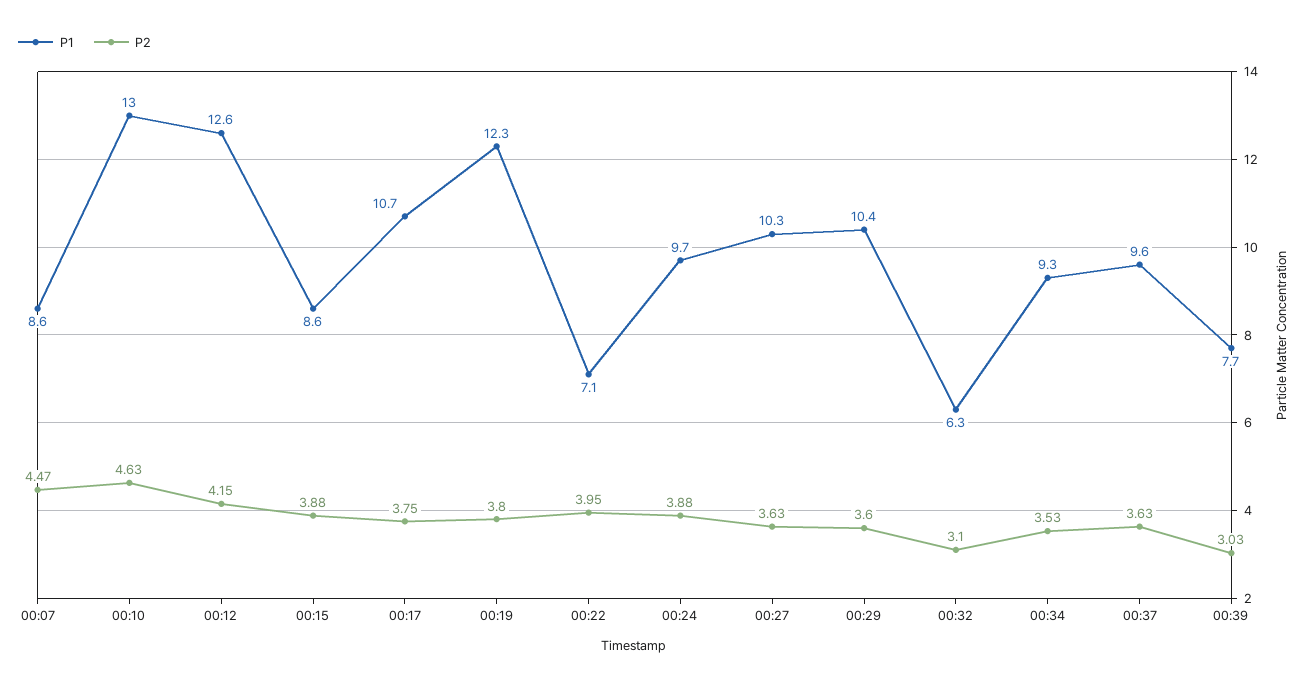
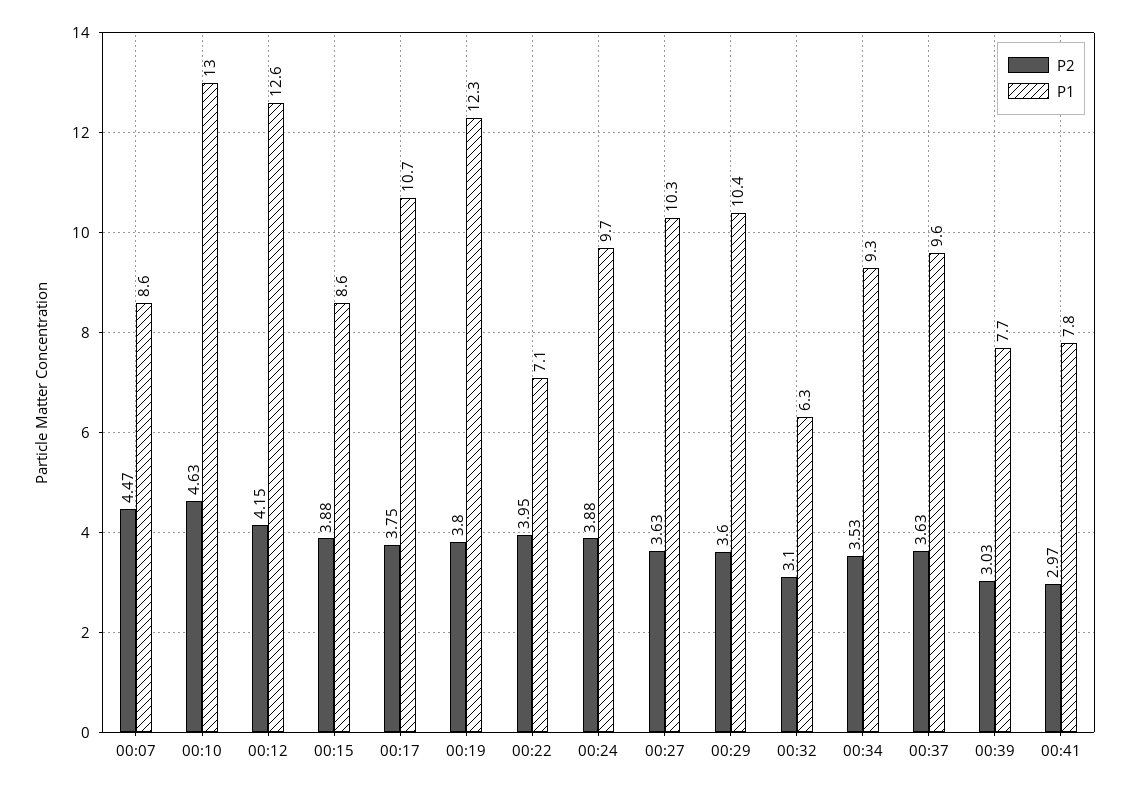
P2, 00:41: none -> 2.97
P1, 00:41: none -> 7.8

